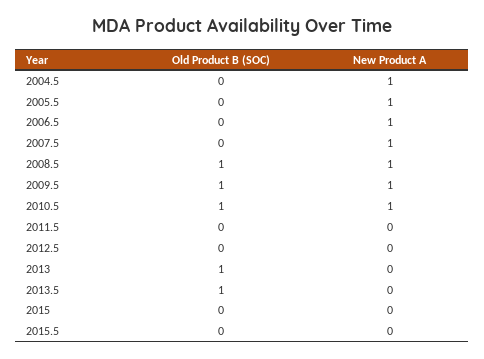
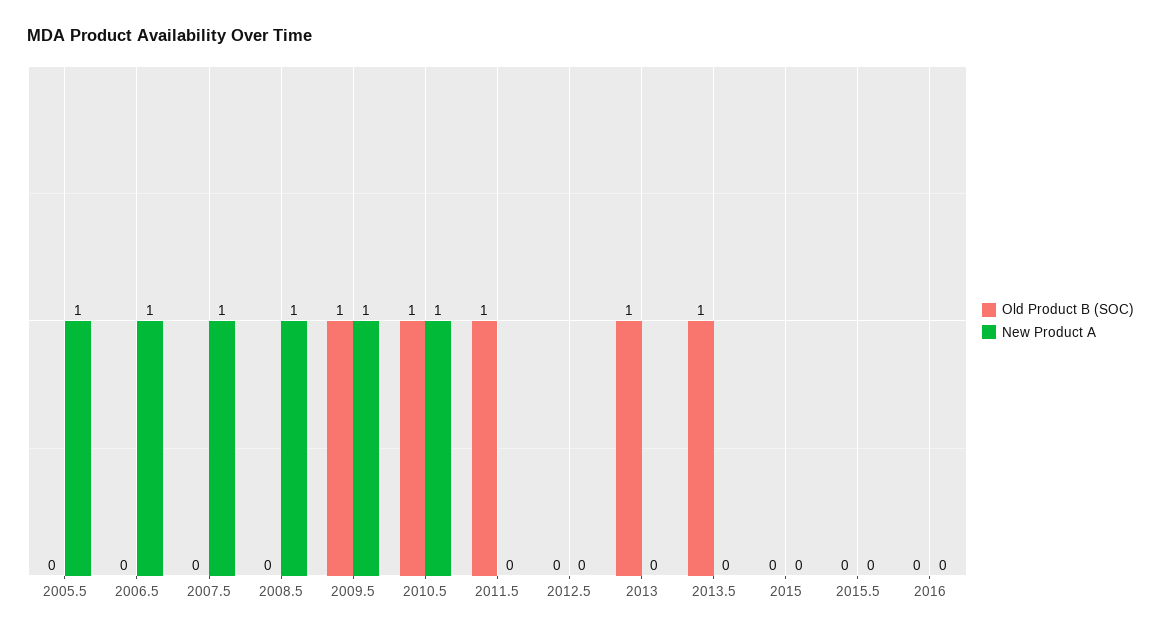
Old Product B (SOC), 2004.5: 0 -> none
New Product A, 2004.5: 1 -> none
Old Product B (SOC), 2008.5: 1 -> 0
Old Product B (SOC), 2011.5: 0 -> 1
Old Product B (SOC), 2016: none -> 0
New Product A, 2016: none -> 0

